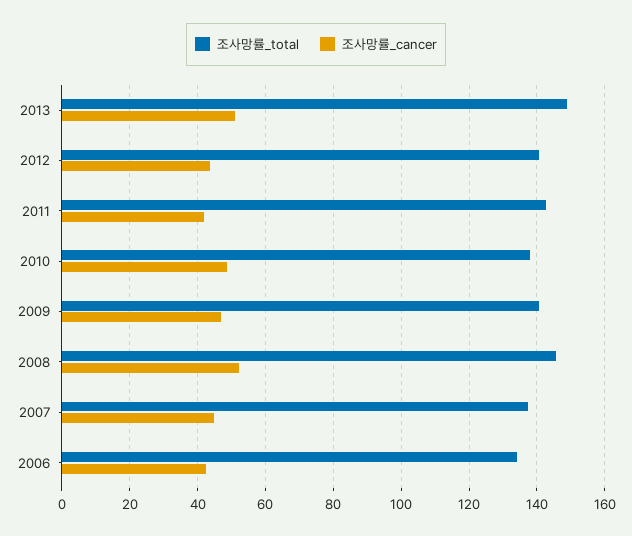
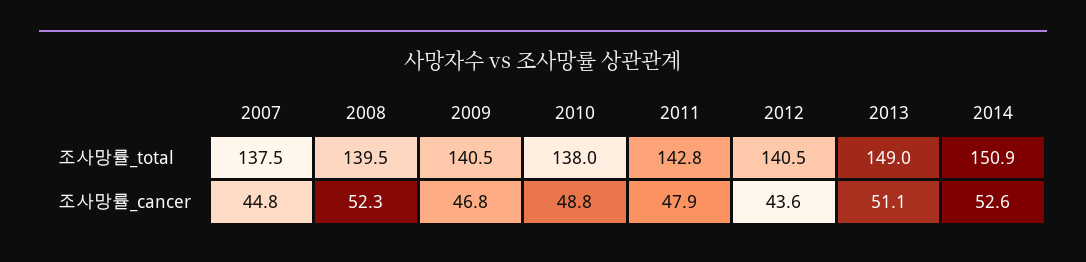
조사망률_cancer, 2011: 42 -> 47.9
조사망률_total, 2008: 146 -> 139.5
조사망률_total, 2006: 134 -> none
조사망률_cancer, 2006: 42 -> none
조사망률_total, 2014: none -> 150.9
조사망률_cancer, 2014: none -> 52.6

